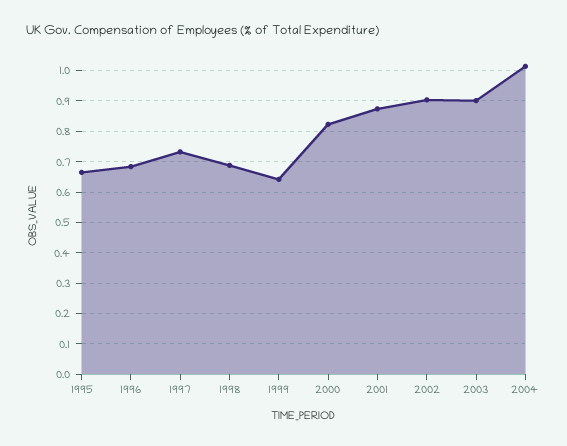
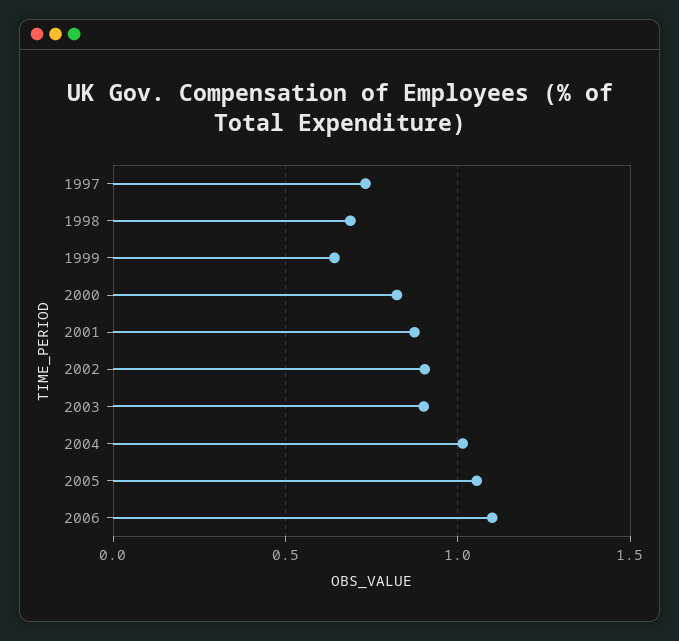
1995: 0.66 -> none
1996: 0.68 -> none
2005: none -> 1.05
2006: none -> 1.1

